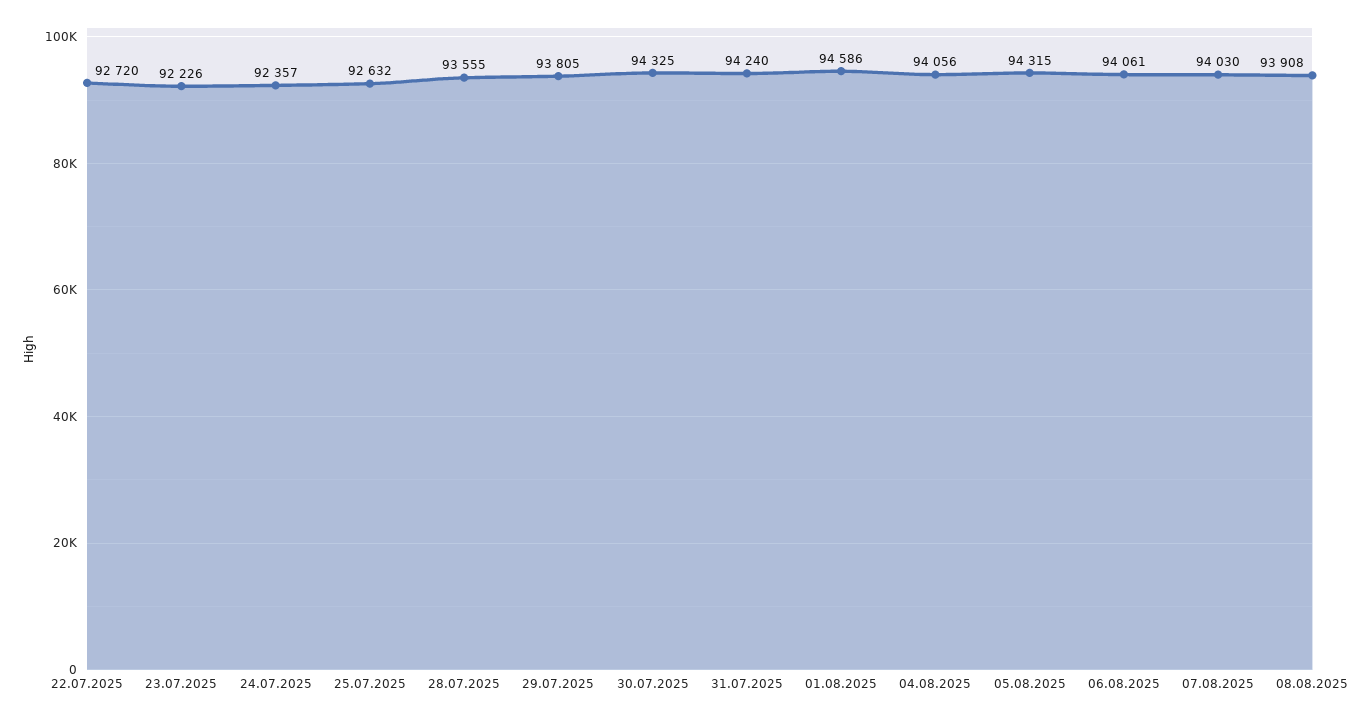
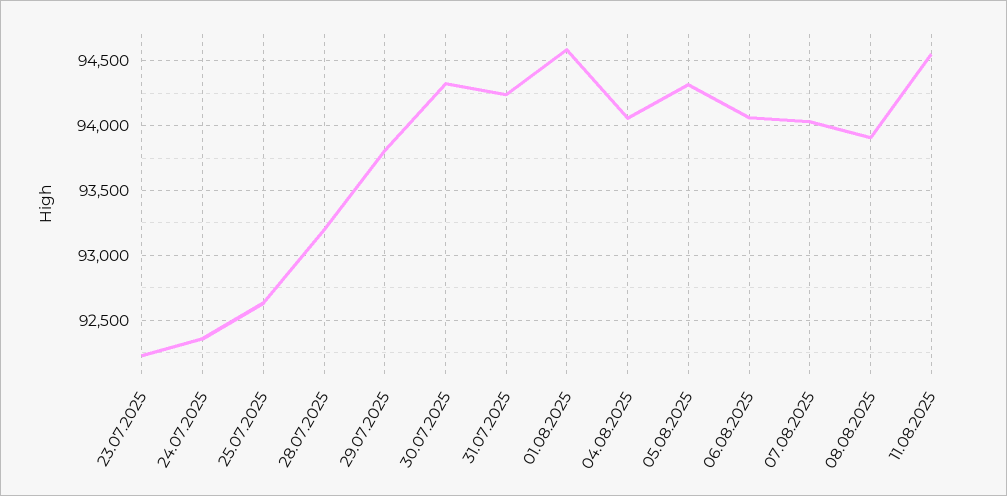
22.07.2025: 92720 -> none
28.07.2025: 93555 -> 93200
11.08.2025: none -> 94550

